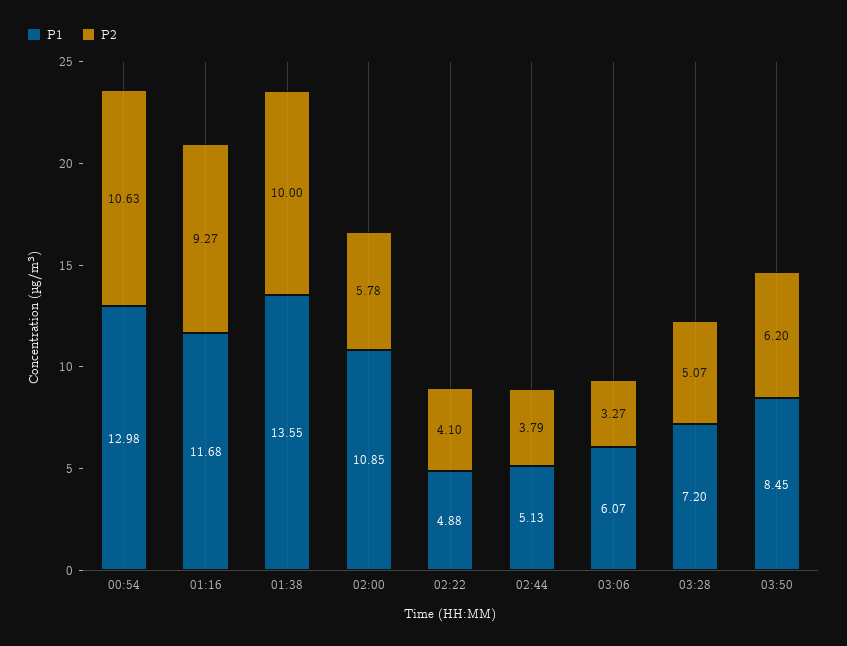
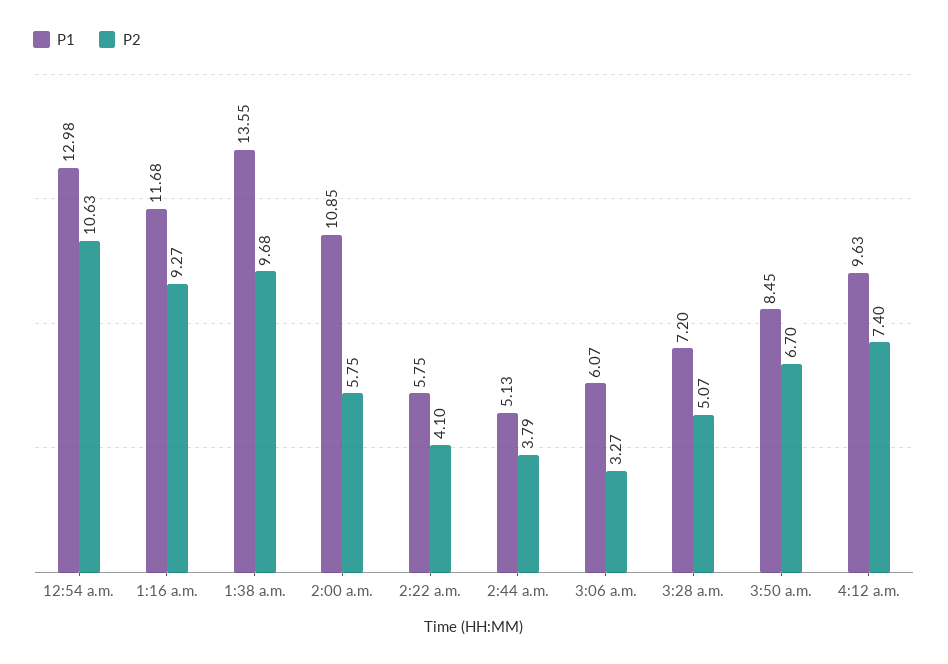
P2, 01:38: 10 -> 9.68
P2, 02:00: 5.78 -> 5.75
P1, 02:22: 4.88 -> 5.75
P2, 03:50: 6.2 -> 6.7
P1, 4:12 a.m.: none -> 9.63
P2, 4:12 a.m.: none -> 7.4

